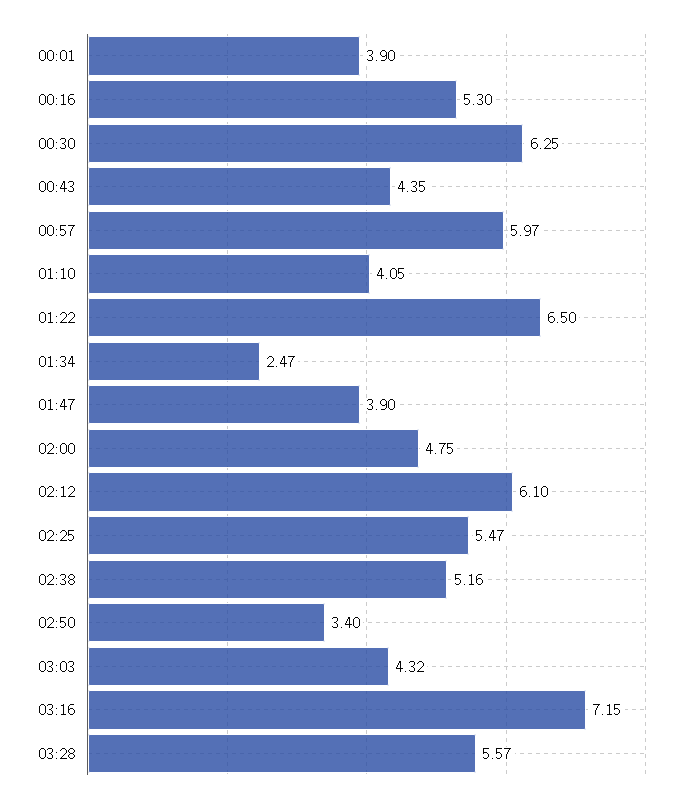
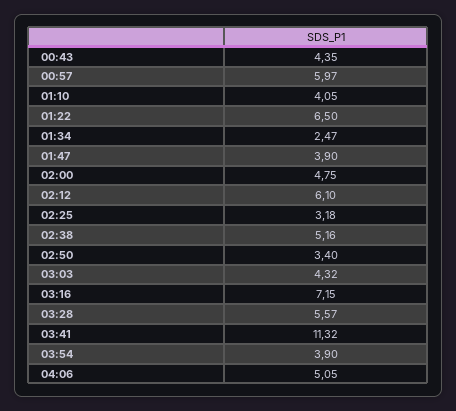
00:01: 3.9 -> none
00:16: 5.3 -> none
00:30: 6.25 -> none
02:25: 5.47 -> 3.18
03:41: none -> 11.32
03:54: none -> 3.9
04:06: none -> 5.05

